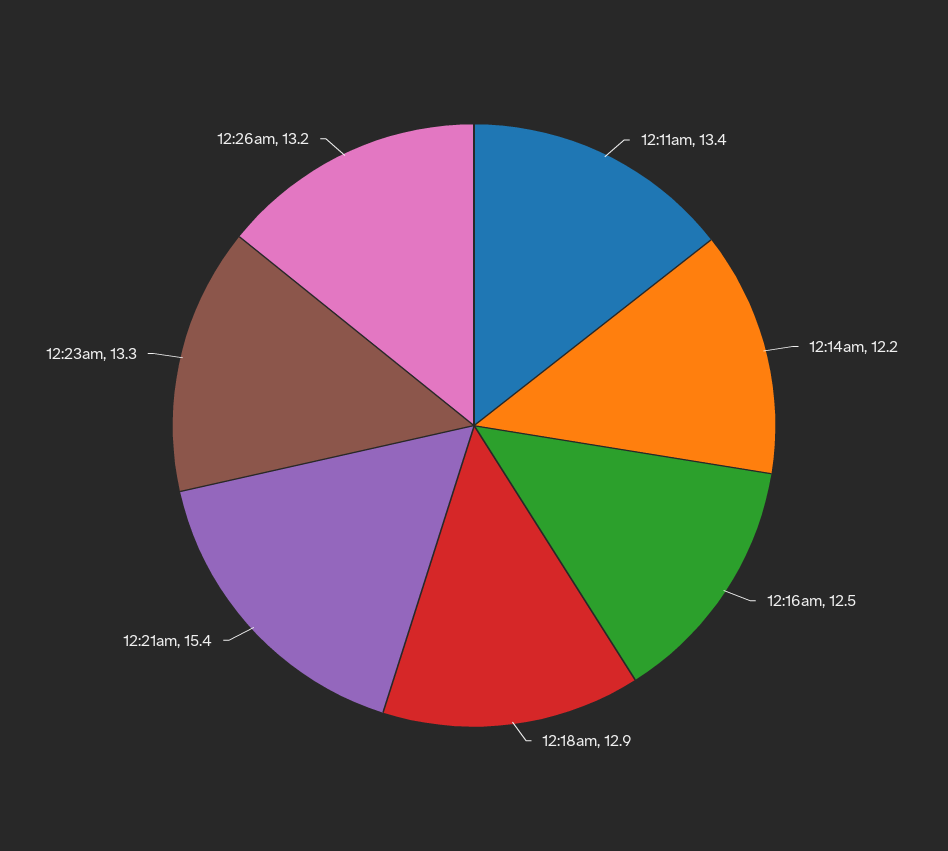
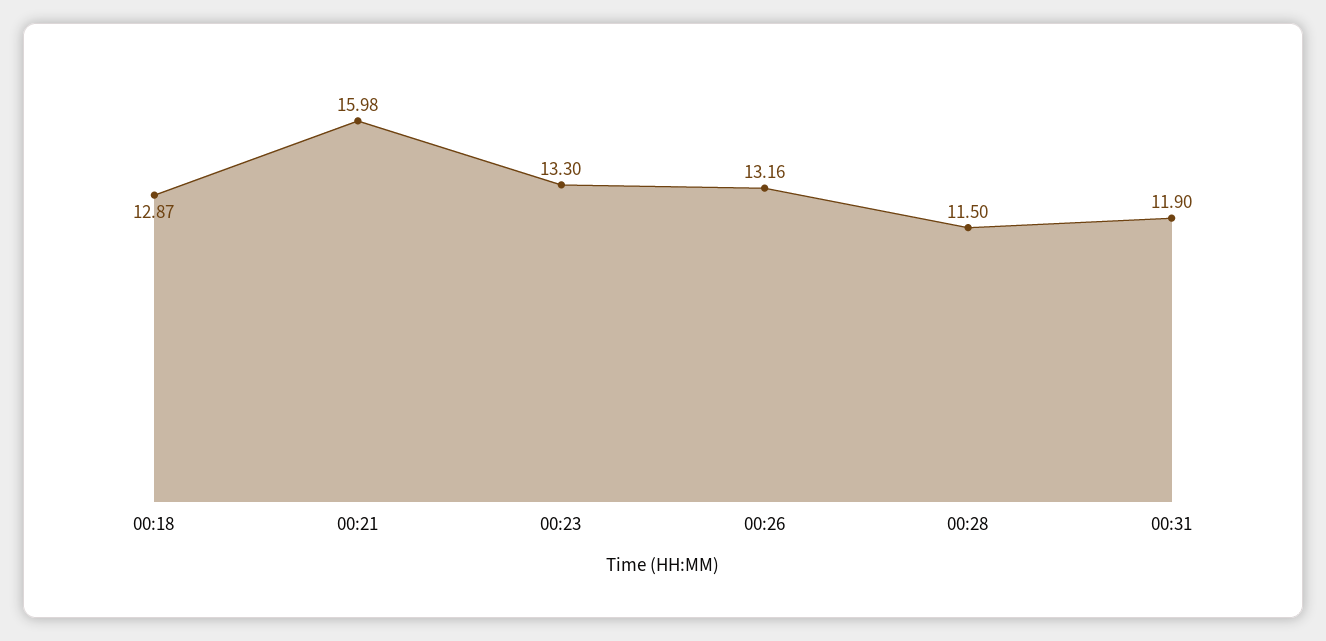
12:11am: 13.4 -> none
12:14am: 12.2 -> none
12:16am: 12.5 -> none
12:21am: 15.4 -> 15.98
00:28: none -> 11.5
00:31: none -> 11.9

